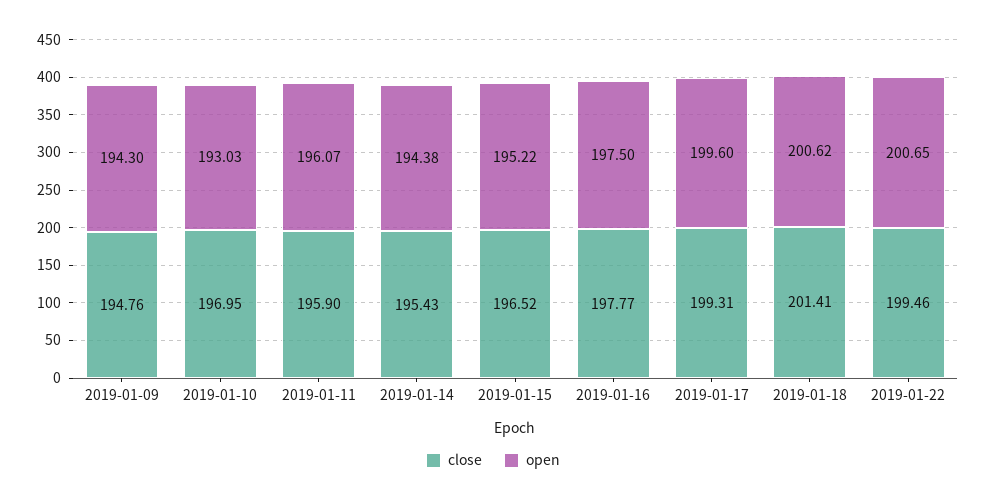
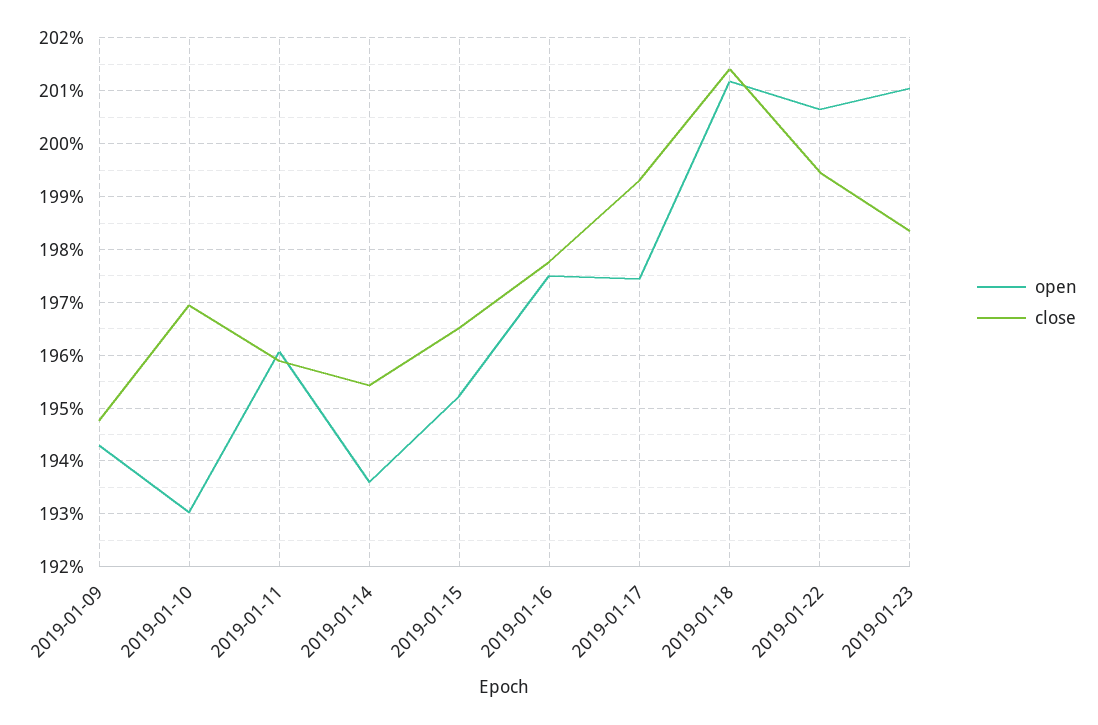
open, 2019-01-14: 194.38 -> 193.6
open, 2019-01-17: 199.6 -> 197.4
open, 2019-01-18: 200.62 -> 201.2
open, 2019-01-23: none -> 201
close, 2019-01-23: none -> 198.4

